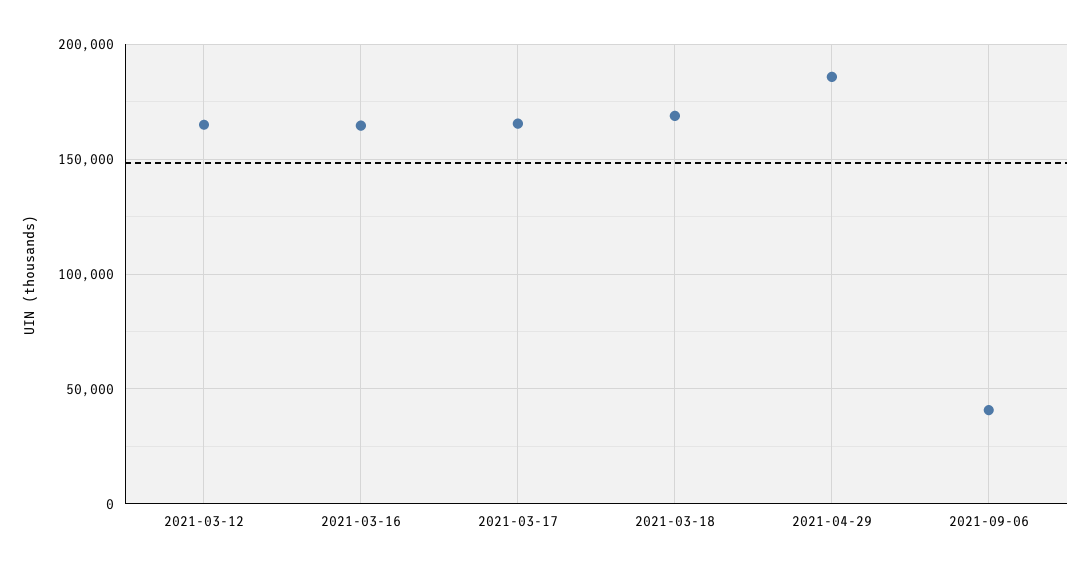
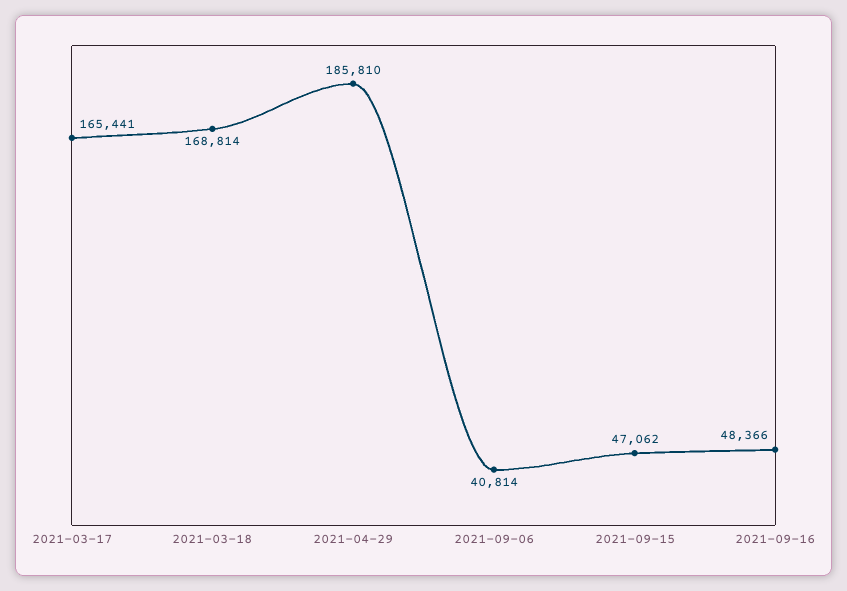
2021-03-12: 165000 -> none
2021-03-16: 165000 -> none
2021-09-15: none -> 47062
2021-09-16: none -> 48366

